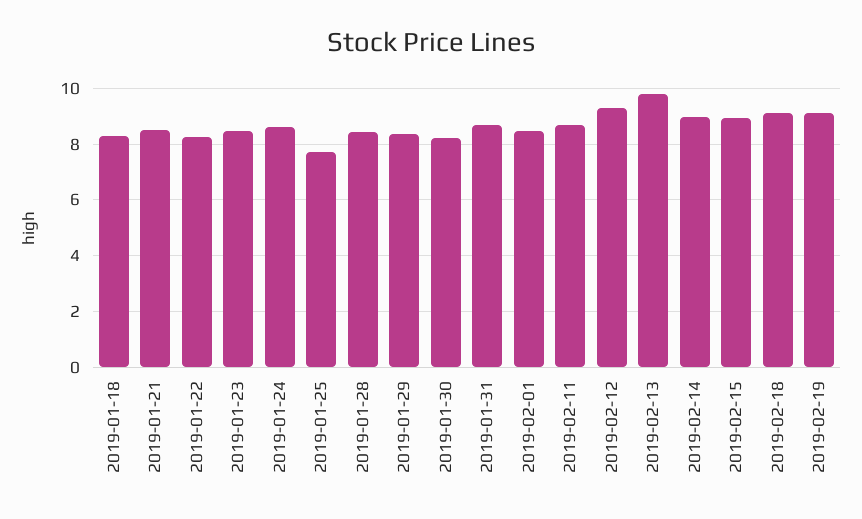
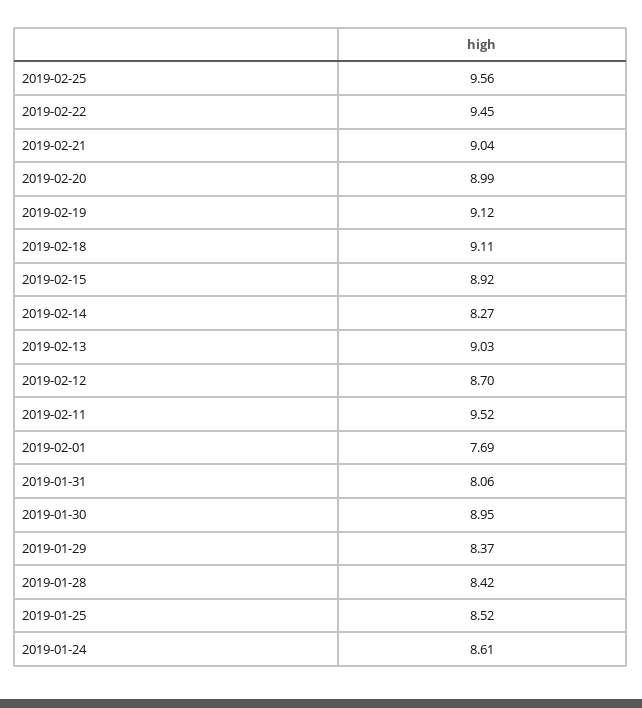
2019-01-18: 8.25 -> none
2019-01-21: 8.5 -> none
2019-01-22: 8.25 -> none
2019-01-23: 8.5 -> none
2019-01-25: 7.75 -> 8.52
2019-01-30: 8.25 -> 8.95
2019-01-31: 8.75 -> 8.06
2019-02-01: 8.5 -> 7.69
2019-02-11: 8.75 -> 9.52
2019-02-12: 9.25 -> 8.7
2019-02-13: 9.75 -> 9.03
2019-02-14: 9 -> 8.27
2019-02-25: none -> 9.56
2019-02-22: none -> 9.45
2019-02-21: none -> 9.04
2019-02-20: none -> 8.99

